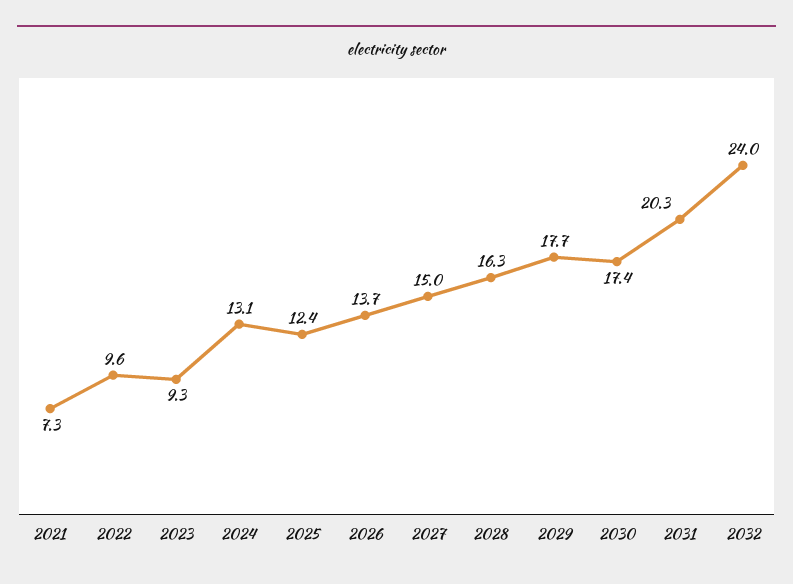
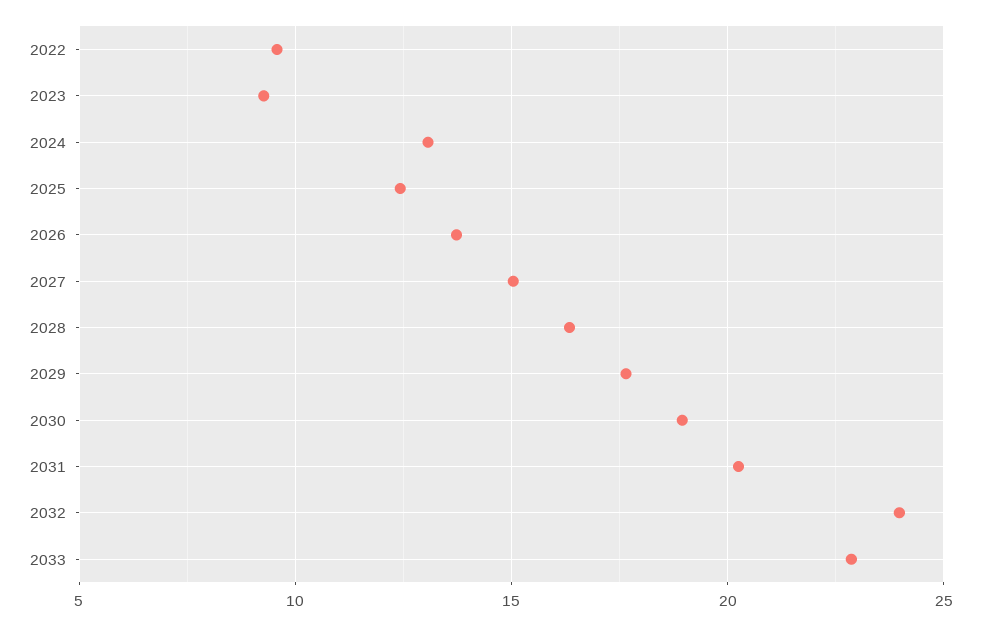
2021: 7.3 -> none
2030: 17.4 -> 19
2033: none -> 23

